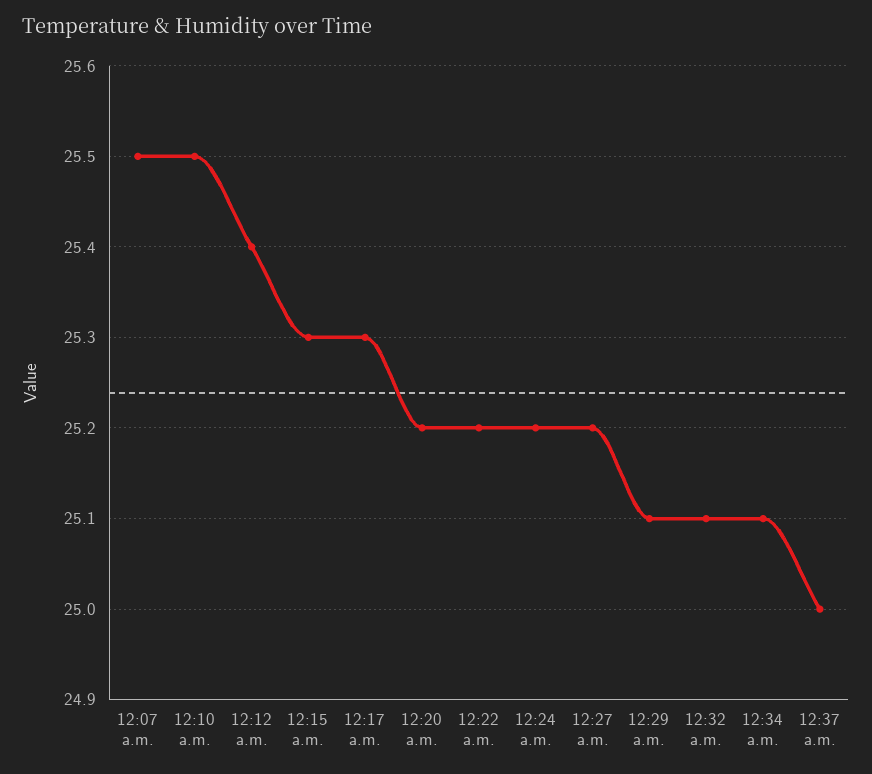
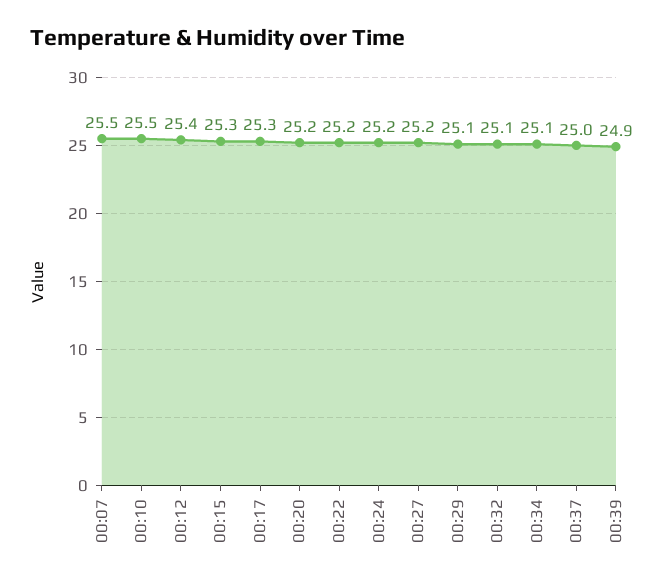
00:39: none -> 24.9

